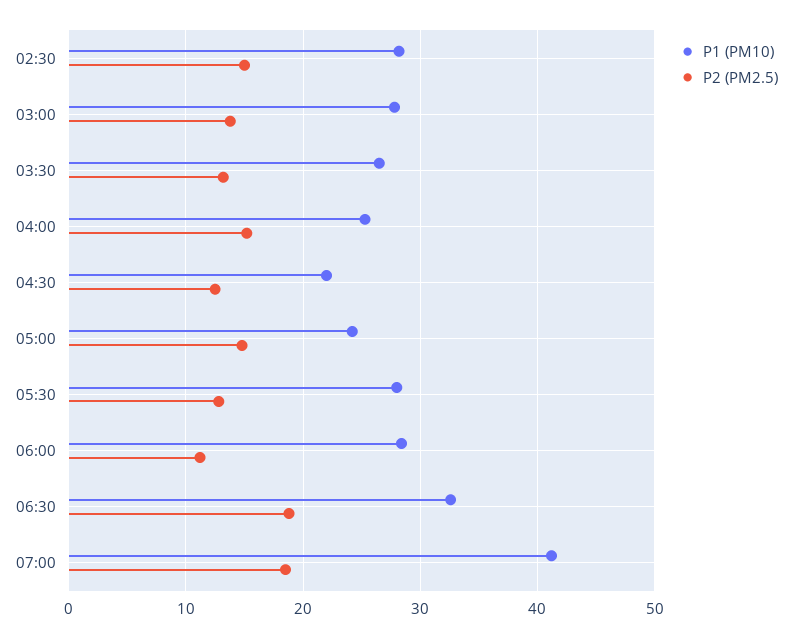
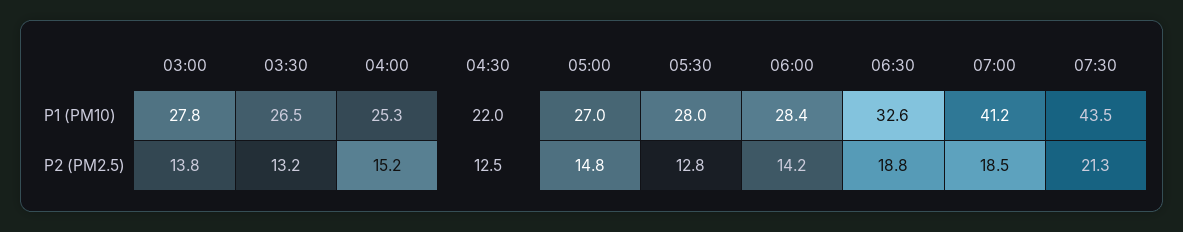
P1 (PM10), 02:30: 28 -> none
P2 (PM2.5), 02:30: 15 -> none
P1 (PM10), 05:00: 24 -> 27
P2 (PM2.5), 06:00: 11 -> 14.2
P1 (PM10), 07:30: none -> 43.5
P2 (PM2.5), 07:30: none -> 21.3

